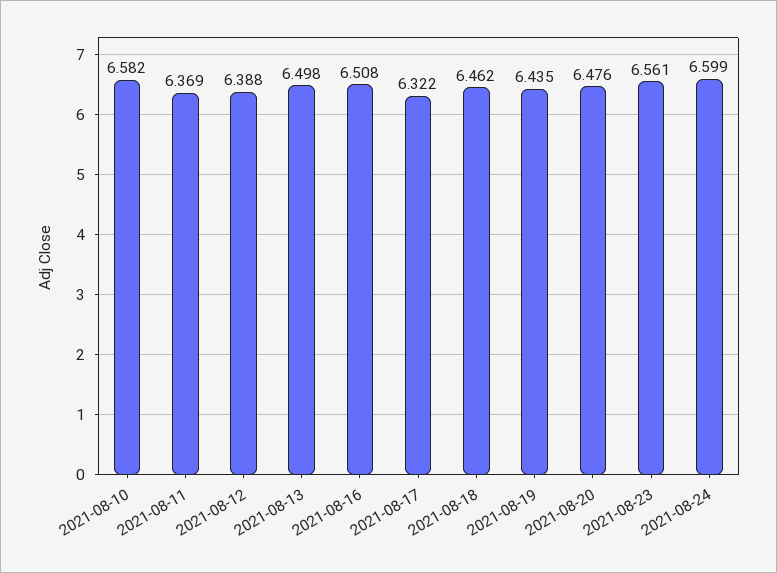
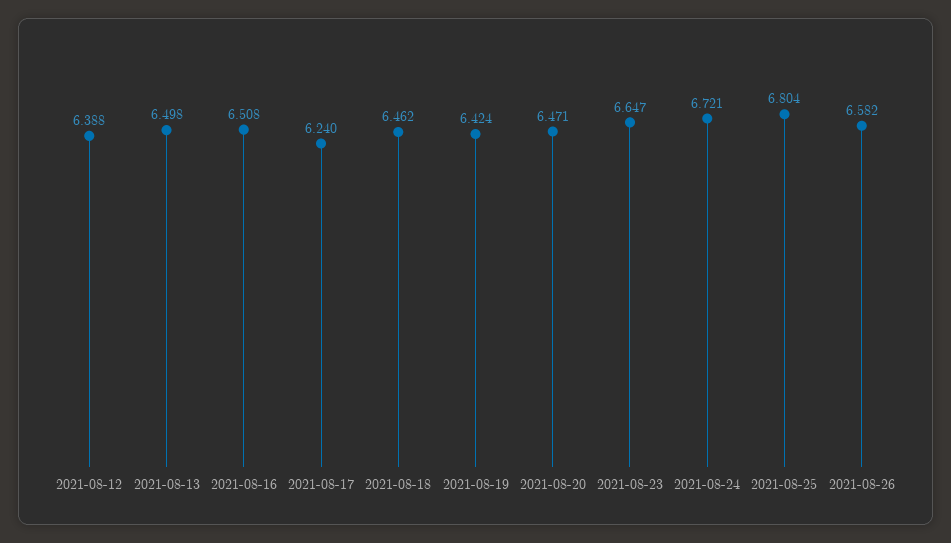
2021-08-10: 6.582 -> none
2021-08-11: 6.369 -> none
2021-08-17: 6.322 -> 6.24
2021-08-19: 6.435 -> 6.424
2021-08-20: 6.476 -> 6.471
2021-08-23: 6.561 -> 6.647
2021-08-24: 6.599 -> 6.721
2021-08-25: none -> 6.804
2021-08-26: none -> 6.582

